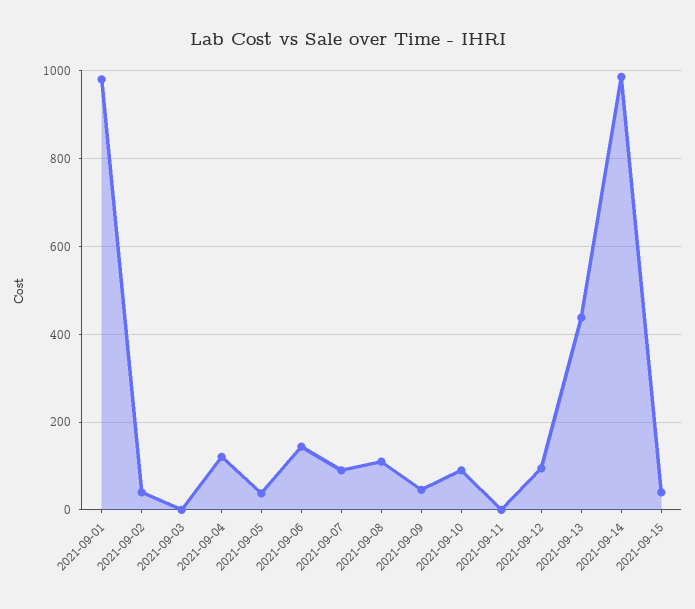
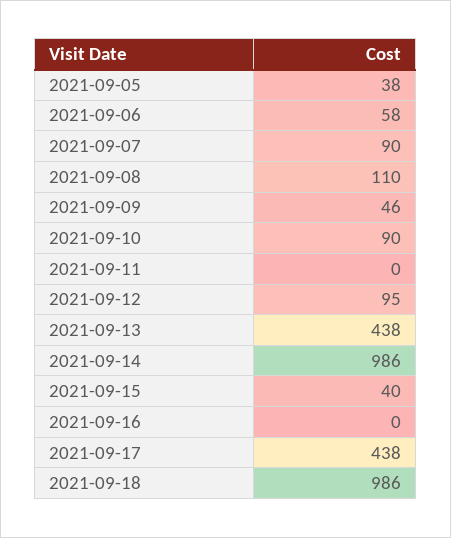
2021-09-01: 980 -> none
2021-09-02: 40 -> none
2021-09-03: 0 -> none
2021-09-04: 120 -> none
2021-09-06: 140 -> 58
2021-09-16: none -> 0
2021-09-17: none -> 438
2021-09-18: none -> 986

